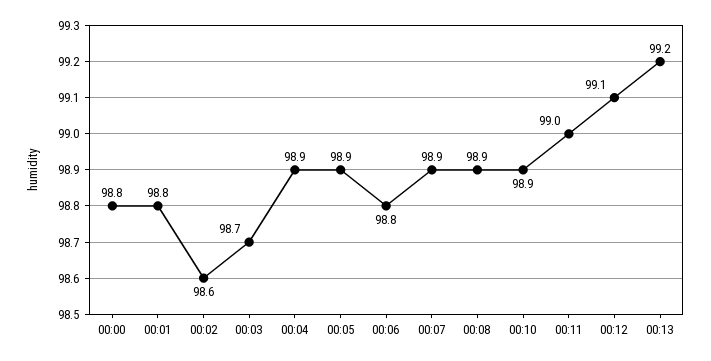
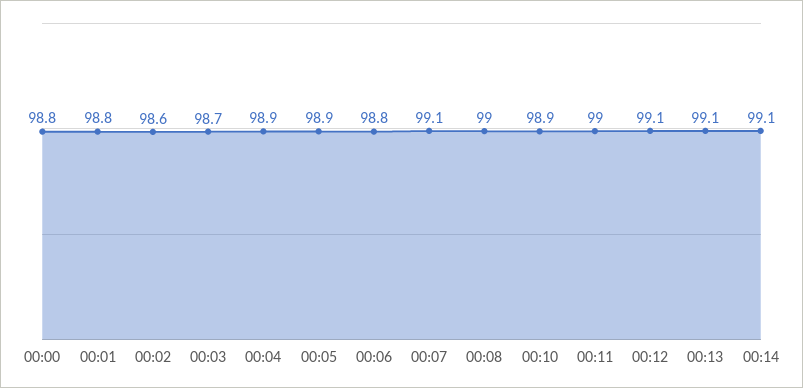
00:07: 98.9 -> 99.1
00:08: 98.9 -> 99
00:13: 99.2 -> 99.1
00:14: none -> 99.1

